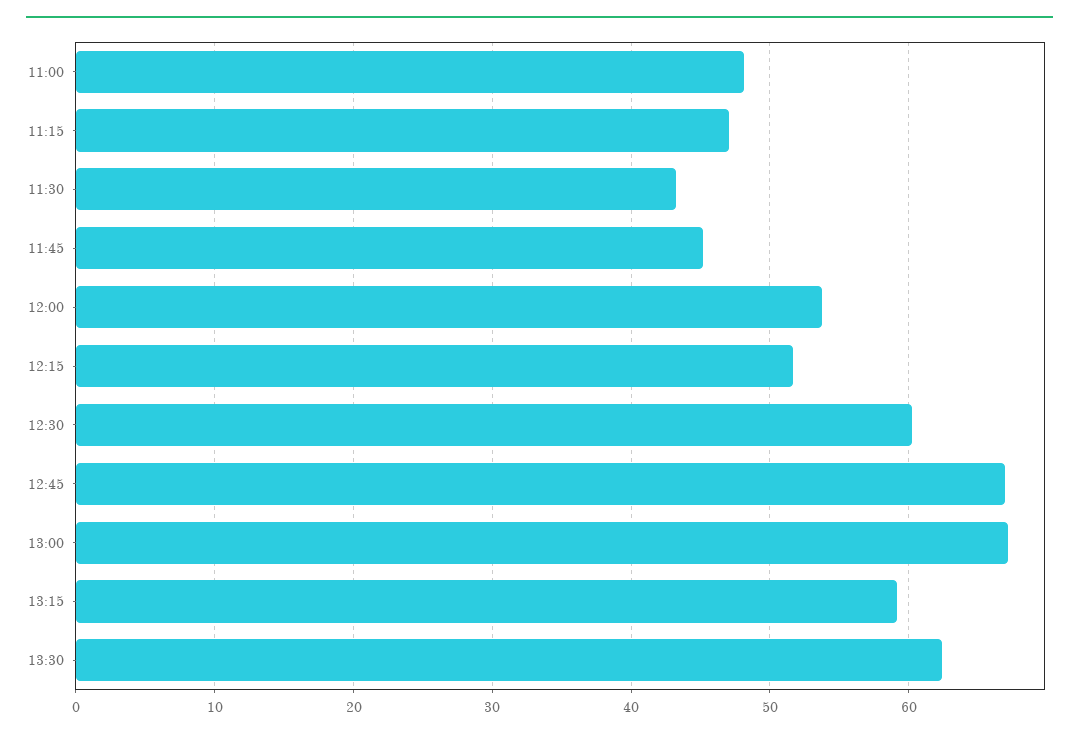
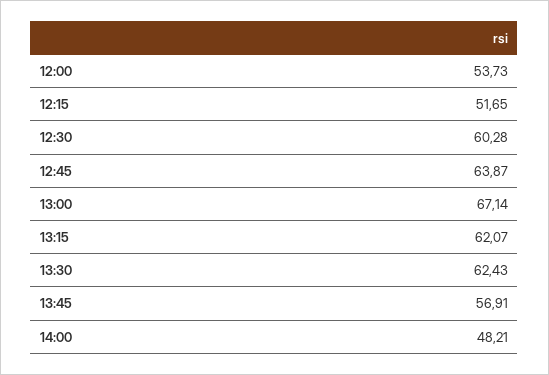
11:00: 48 -> none
11:15: 47 -> none
11:30: 43 -> none
11:45: 45 -> none
12:45: 67 -> 63.87
13:15: 59 -> 62.07
13:45: none -> 56.91
14:00: none -> 48.21

